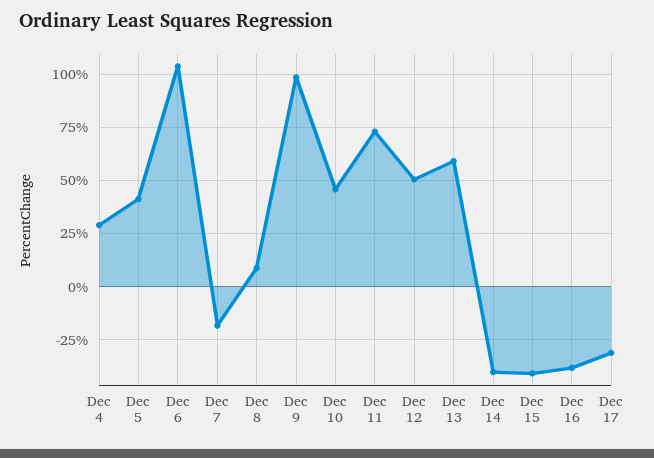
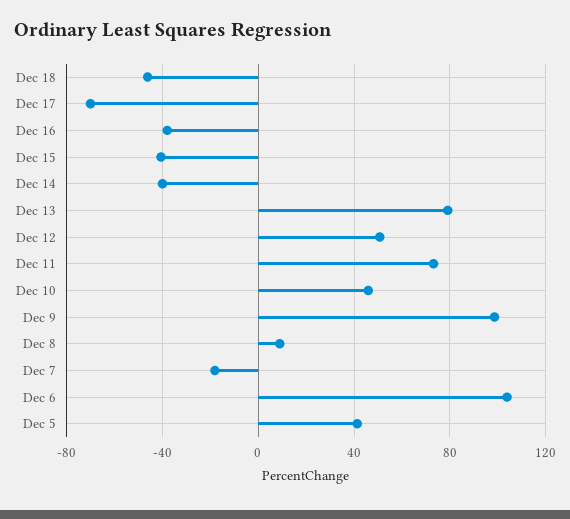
Dec 4: 30 -> none
Dec 13: 60 -> 80
Dec 17: -30 -> -70
Dec 18: none -> -45

